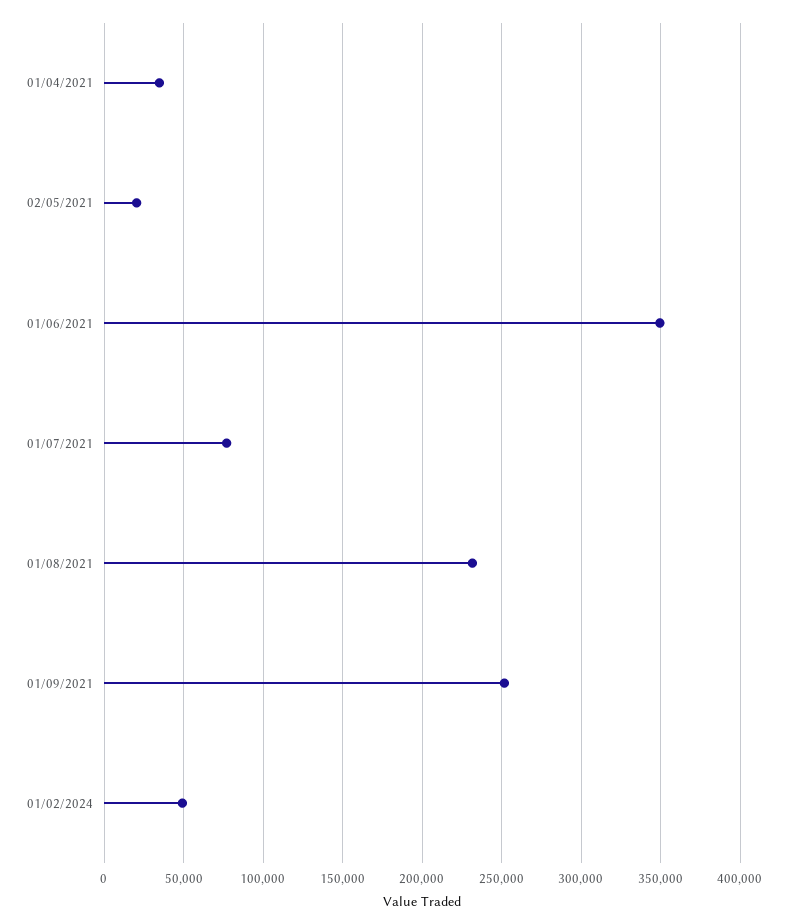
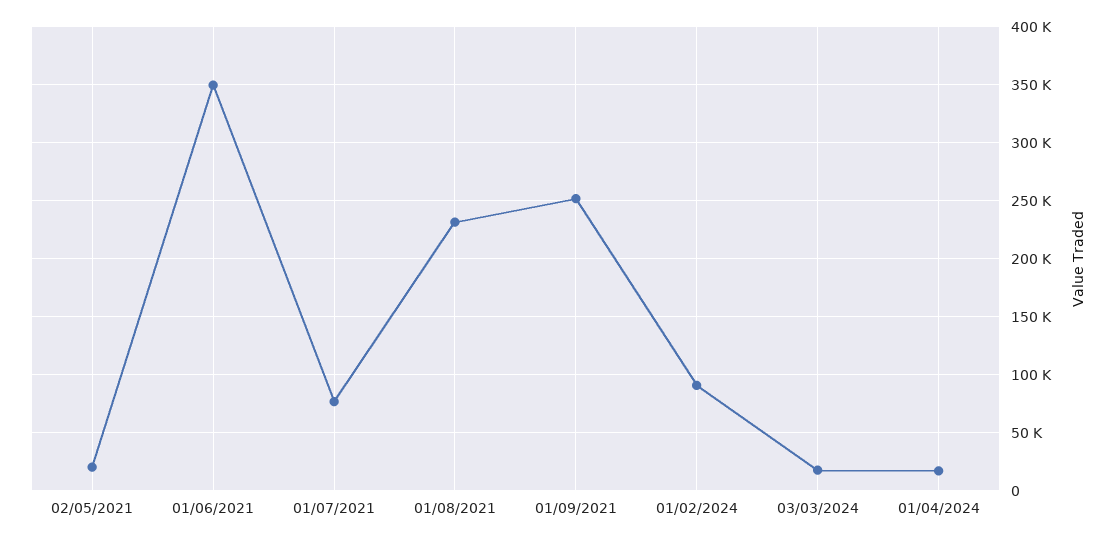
01/04/2021: 35000 -> none
01/02/2024: 50000 -> 90000
03/03/2024: none -> 20000
01/04/2024: none -> 20000

